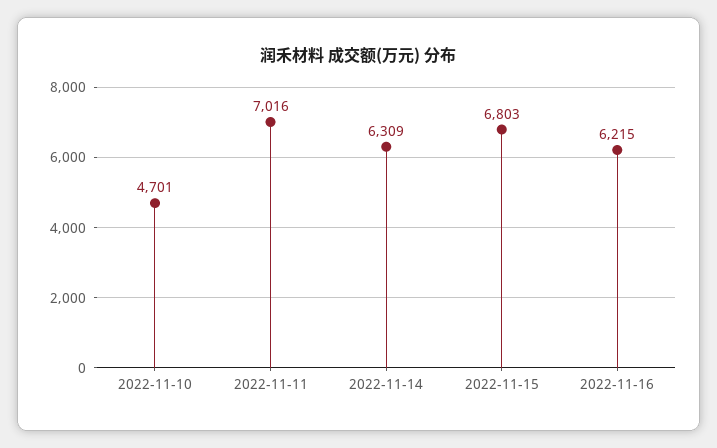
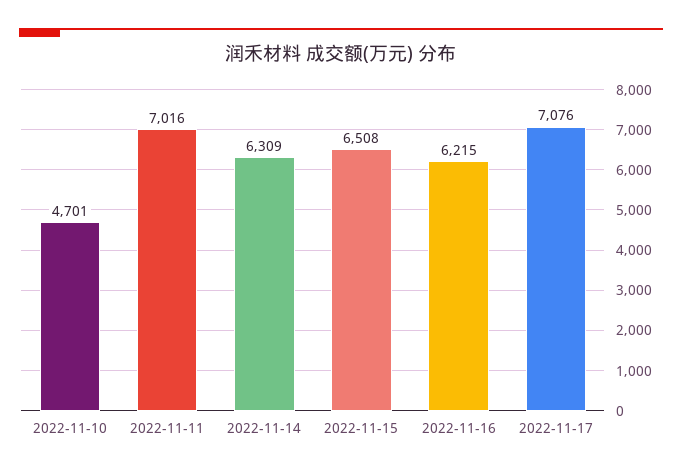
2022-11-15: 6803 -> 6508
2022-11-17: none -> 7076

